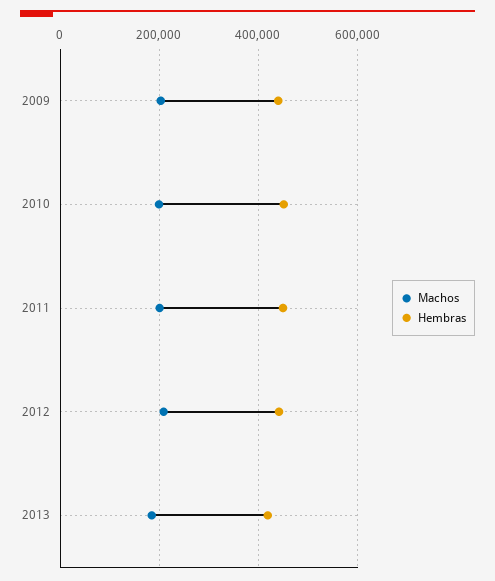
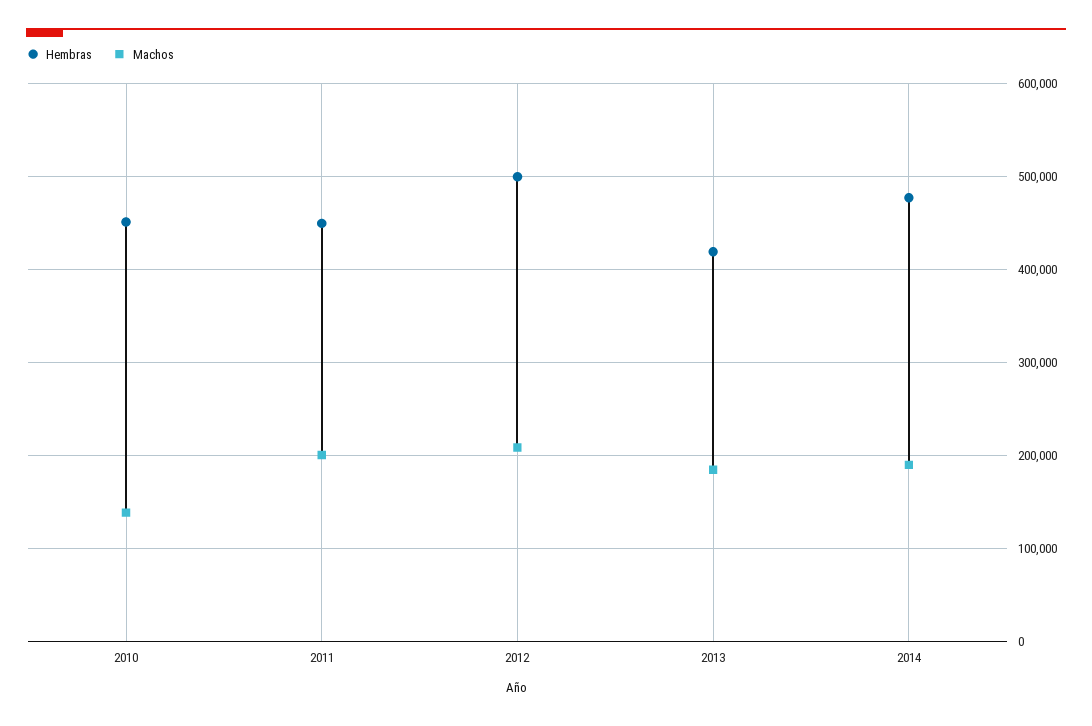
Machos, 2009: 200000 -> none
Hembras, 2009: 440000 -> none
Machos, 2010: 200000 -> 140000
Hembras, 2012: 440000 -> 500000
Hembras, 2014: none -> 480000
Machos, 2014: none -> 190000

